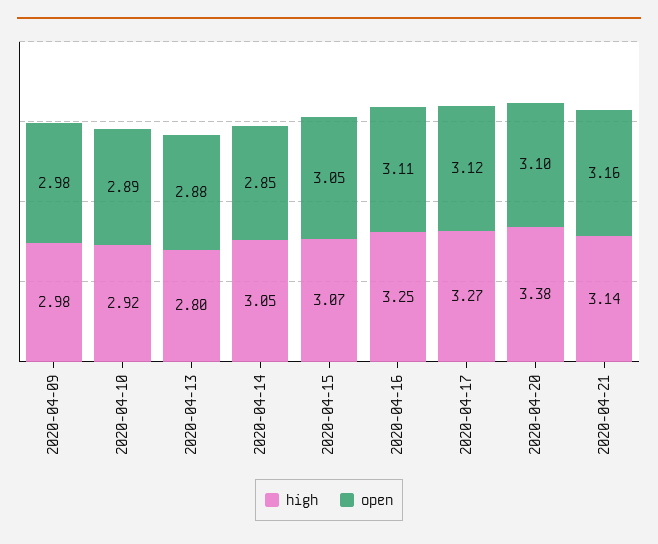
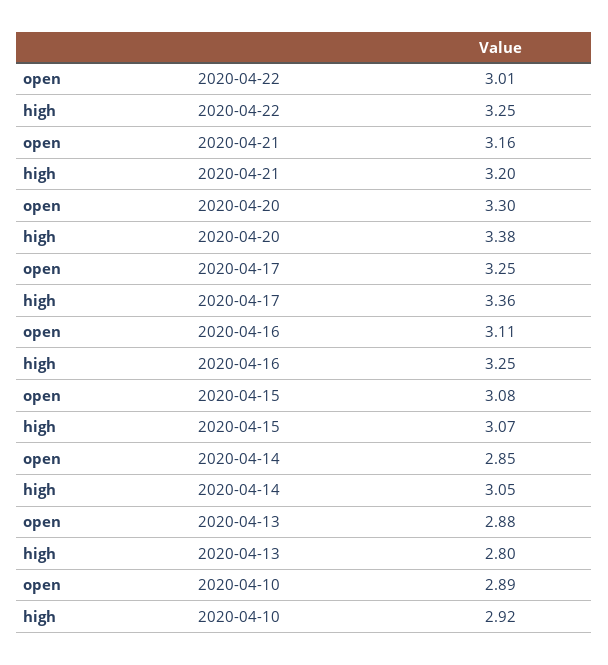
high, 2020-04-09: 2.98 -> none
open, 2020-04-09: 2.98 -> none
open, 2020-04-15: 3.05 -> 3.08
high, 2020-04-17: 3.27 -> 3.36
open, 2020-04-17: 3.12 -> 3.25
open, 2020-04-20: 3.1 -> 3.3
high, 2020-04-21: 3.14 -> 3.2
open, 2020-04-22: none -> 3.01
high, 2020-04-22: none -> 3.25

